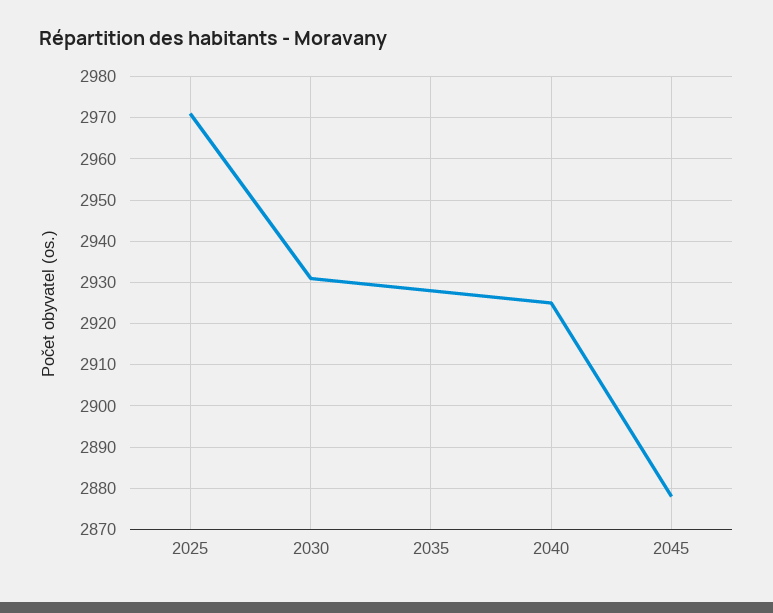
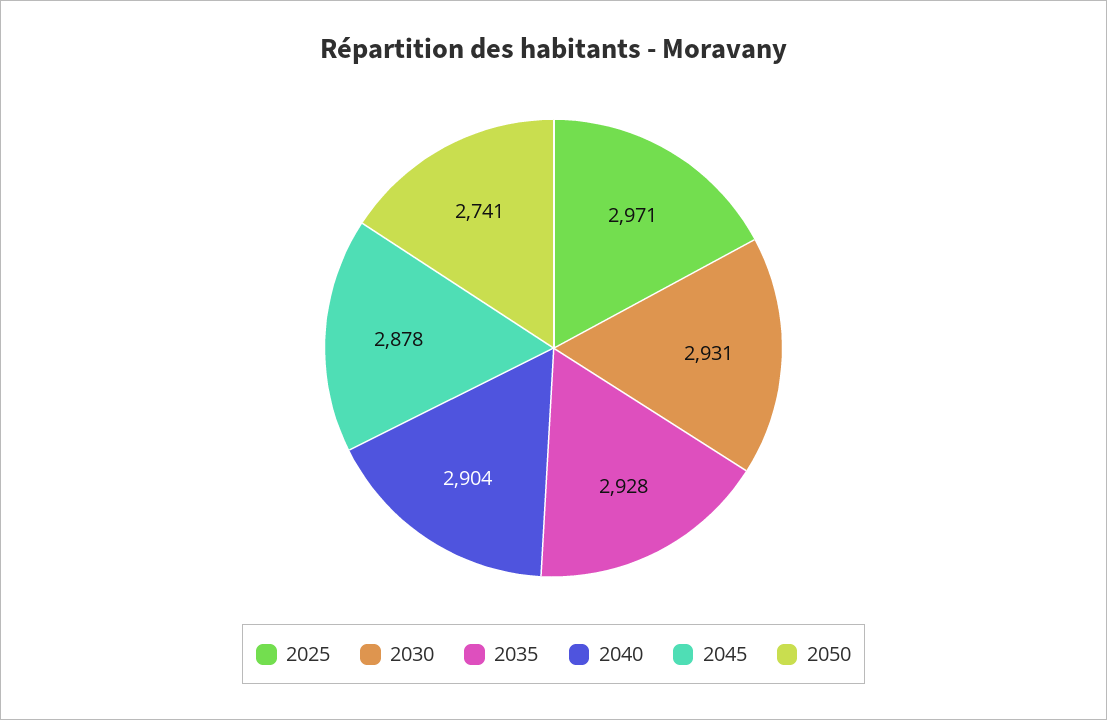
2040: 2925 -> 2904
2050: none -> 2741

